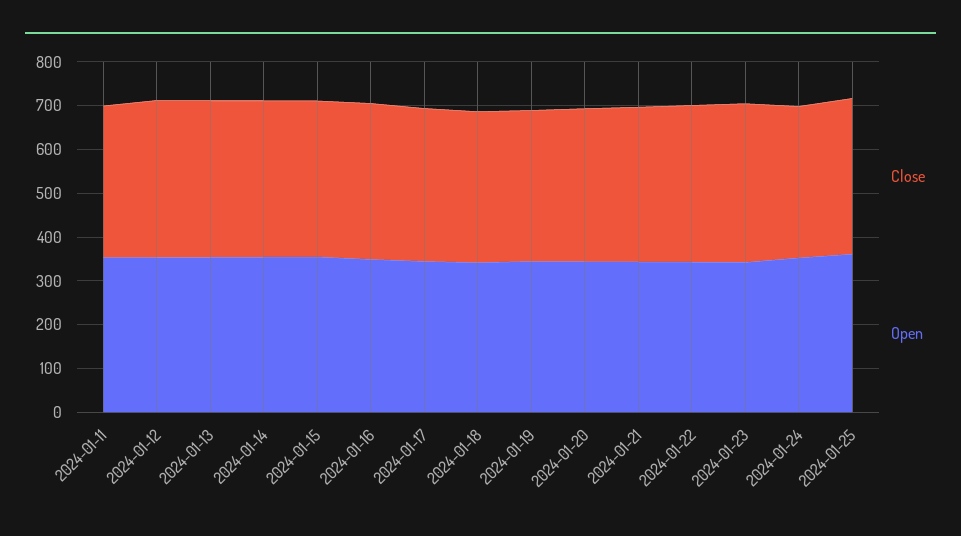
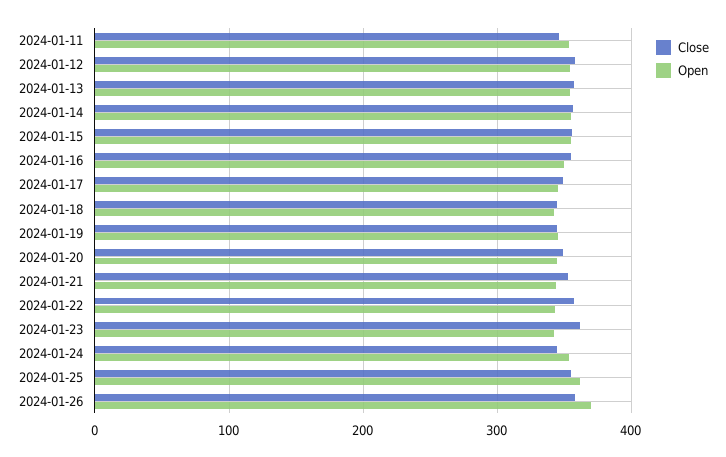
Close, 2024-01-26: none -> 360
Open, 2024-01-26: none -> 370

